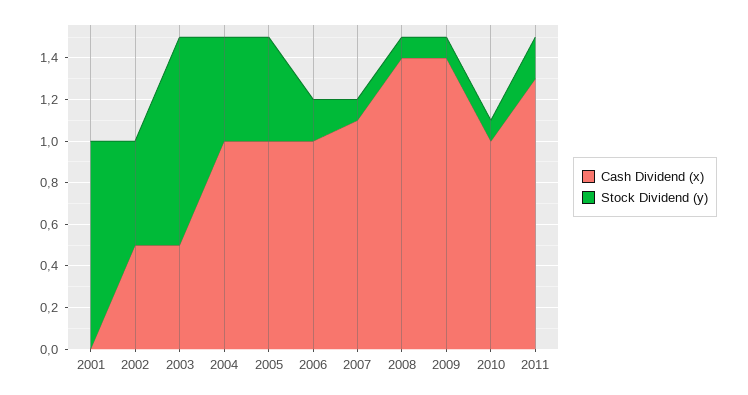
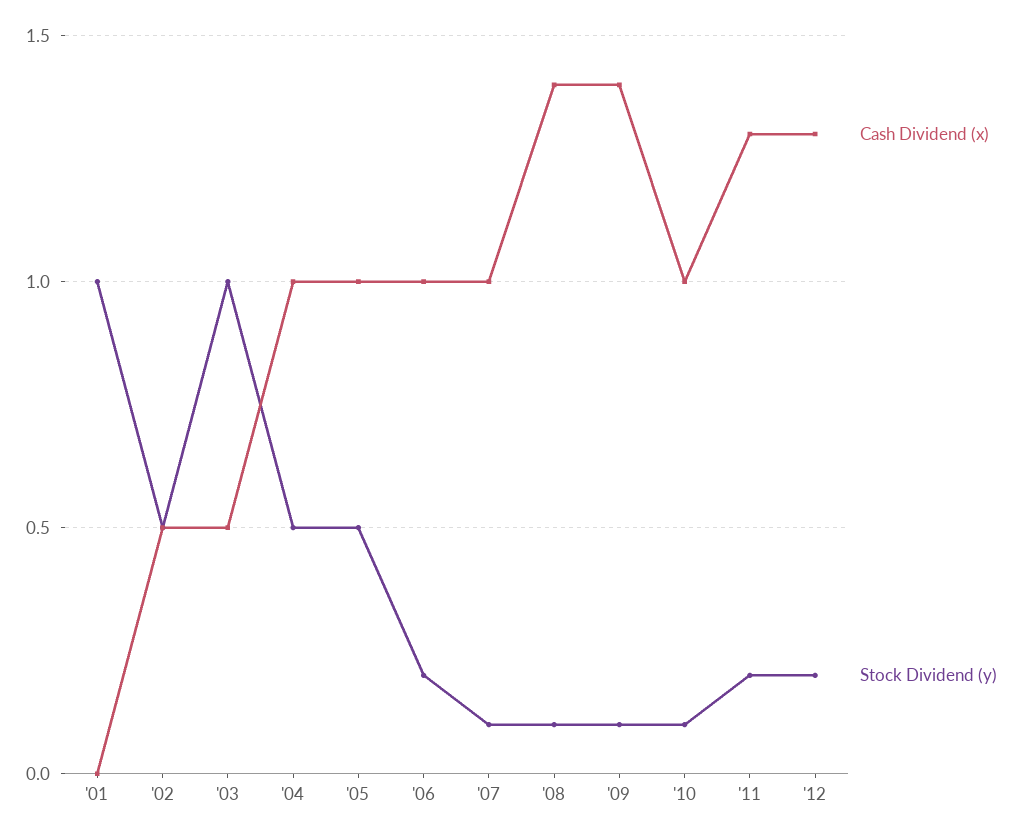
Cash Dividend (x), 2007: 1.1 -> 1
Cash Dividend (x), '12: none -> 1.3
Stock Dividend (y), '12: none -> 0.2

